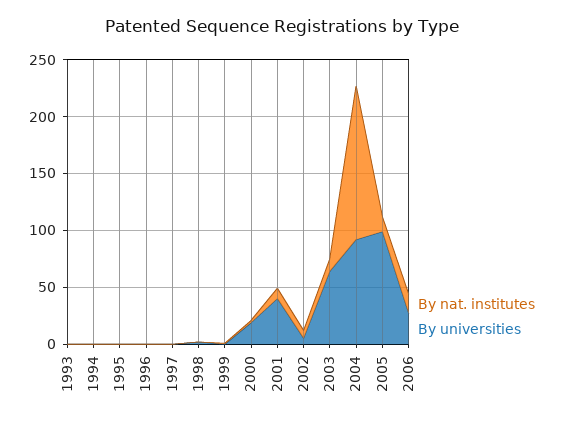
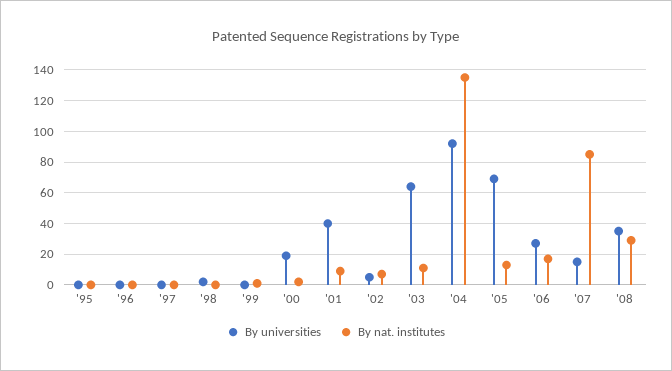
By nat. institutes, 1993: 0 -> none
By universities, 1993: 0 -> none
By nat. institutes, 1994: 0 -> none
By universities, 1994: 0 -> none
By universities, 2005: 100 -> 70
By universities, '07: none -> 15
By nat. institutes, '07: none -> 85
By universities, '08: none -> 35
By nat. institutes, '08: none -> 30

